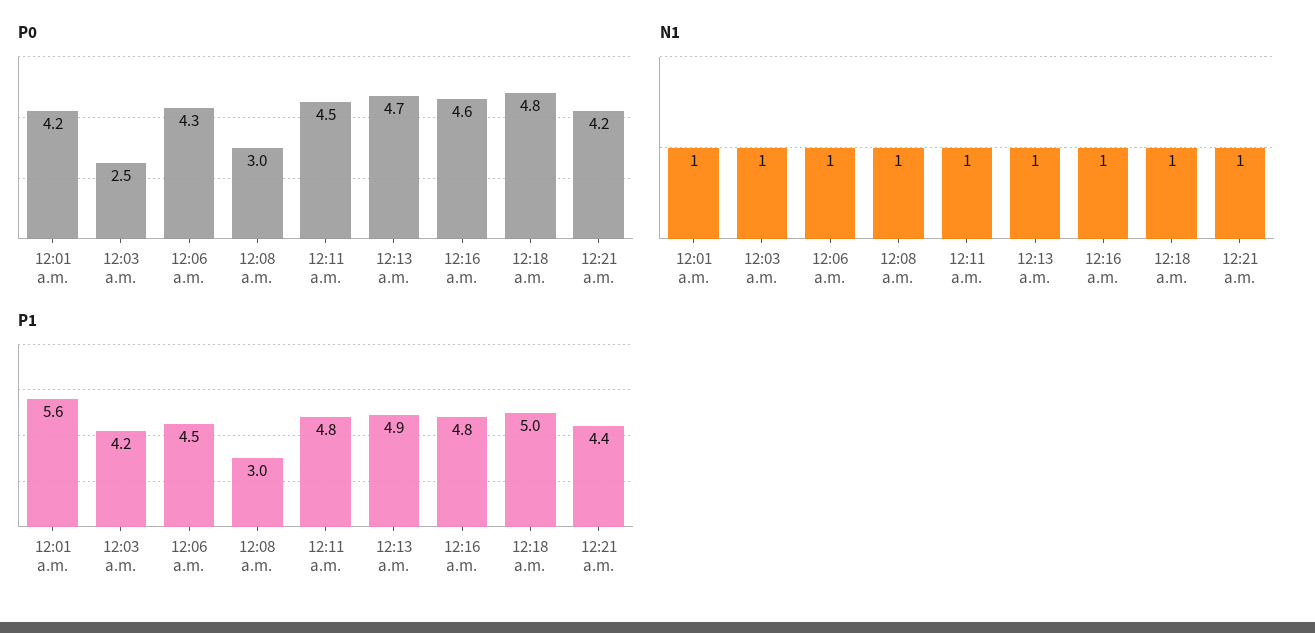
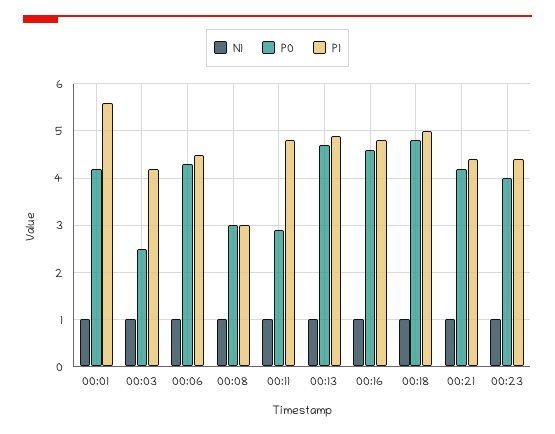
P0, 12:11 a.m.: 4.5 -> 3
N1, 00:23: none -> 1
P0, 00:23: none -> 4
P1, 00:23: none -> 4.5

